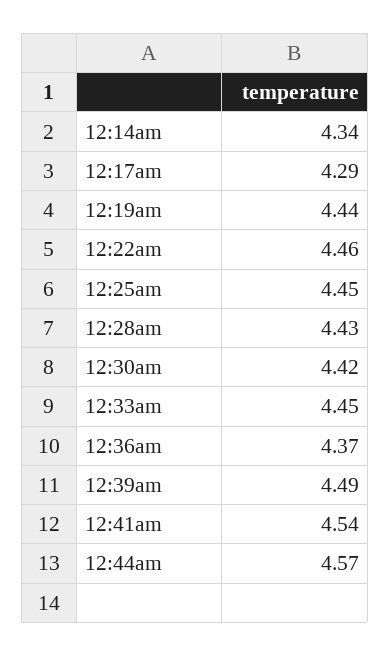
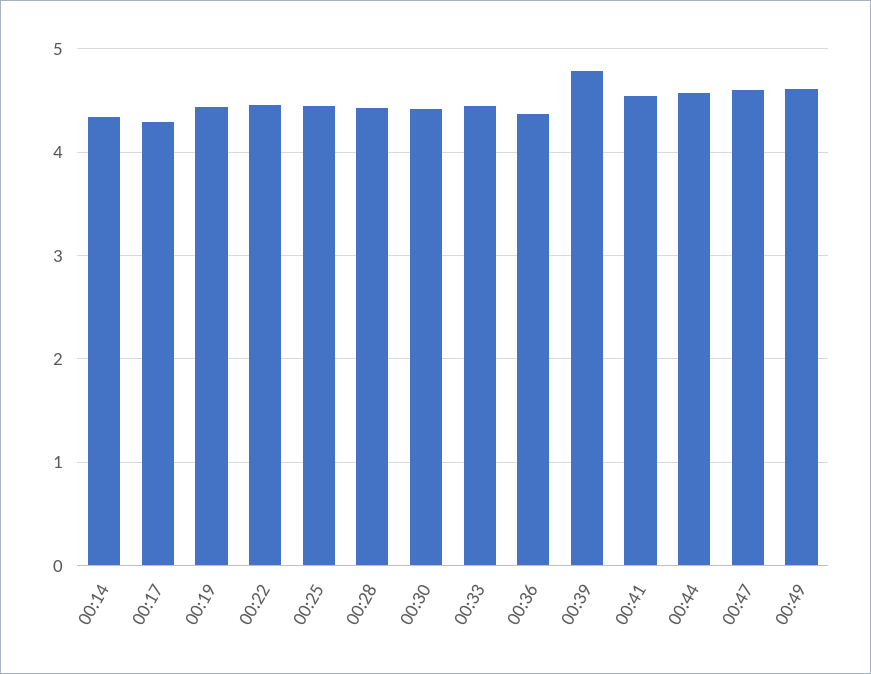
12:39am: 4.49 -> 4.8
00:47: none -> 4.6
00:49: none -> 4.6

